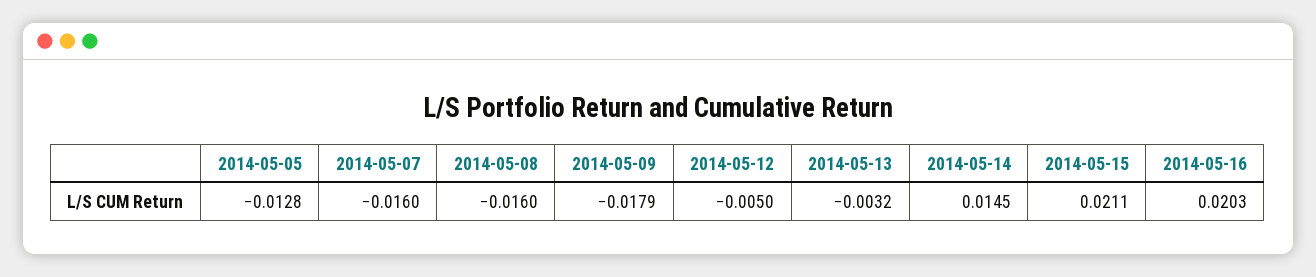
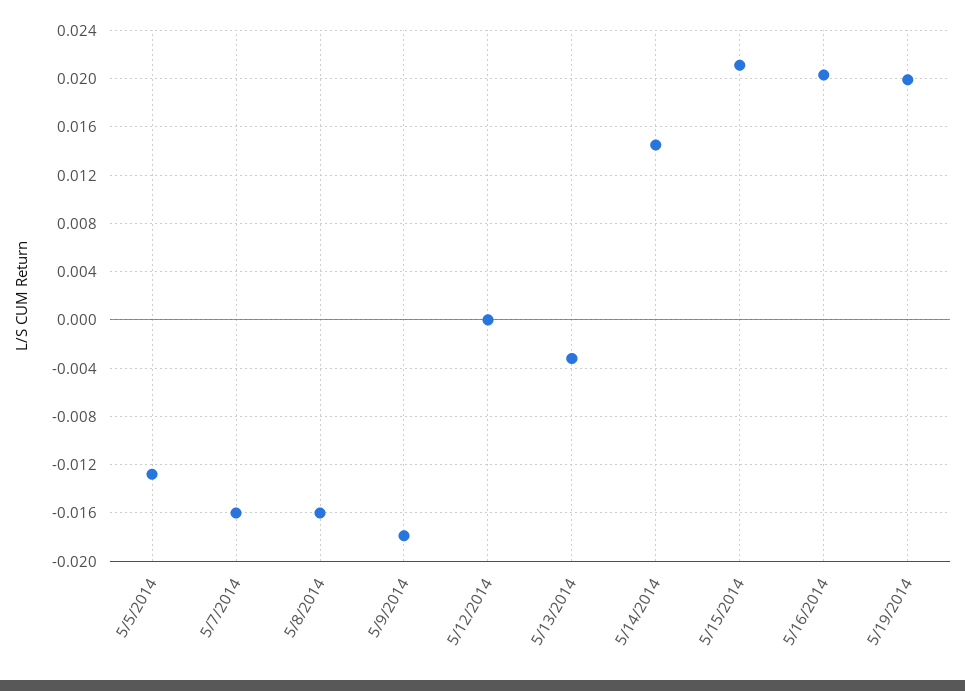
2014-05-12: -0.005 -> 0
5/19/2014: none -> 0.02

